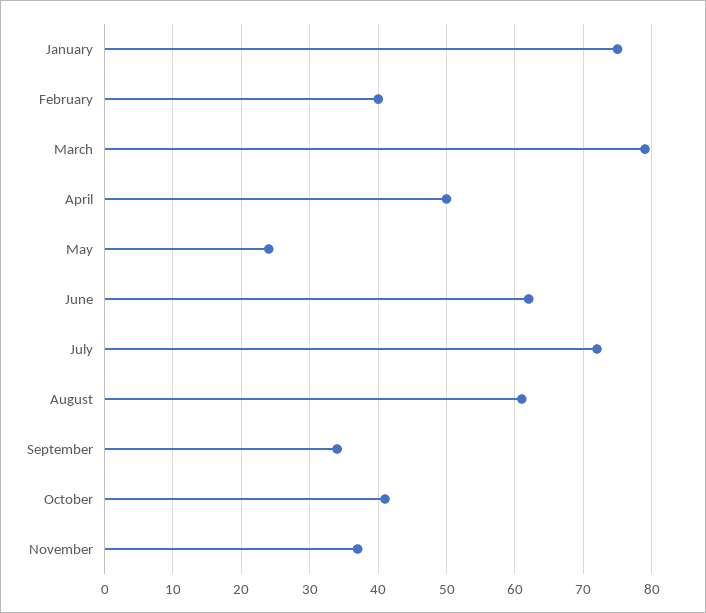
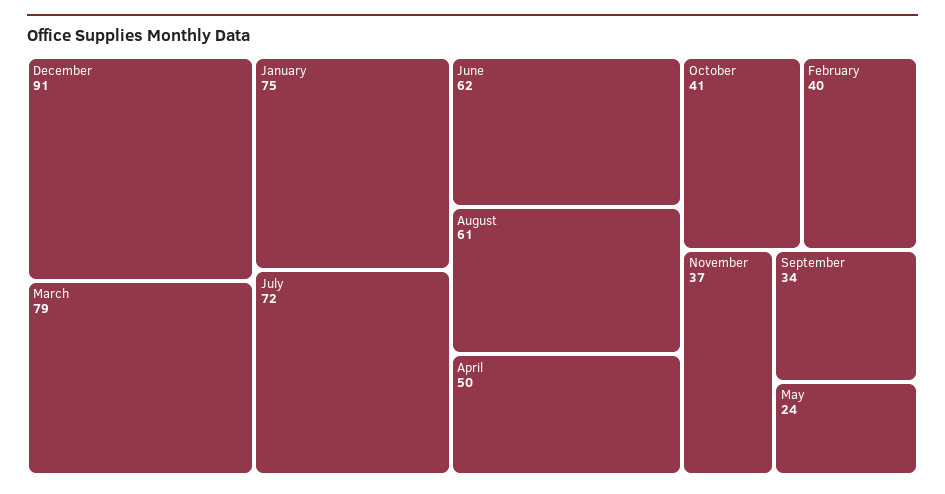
December: none -> 91

